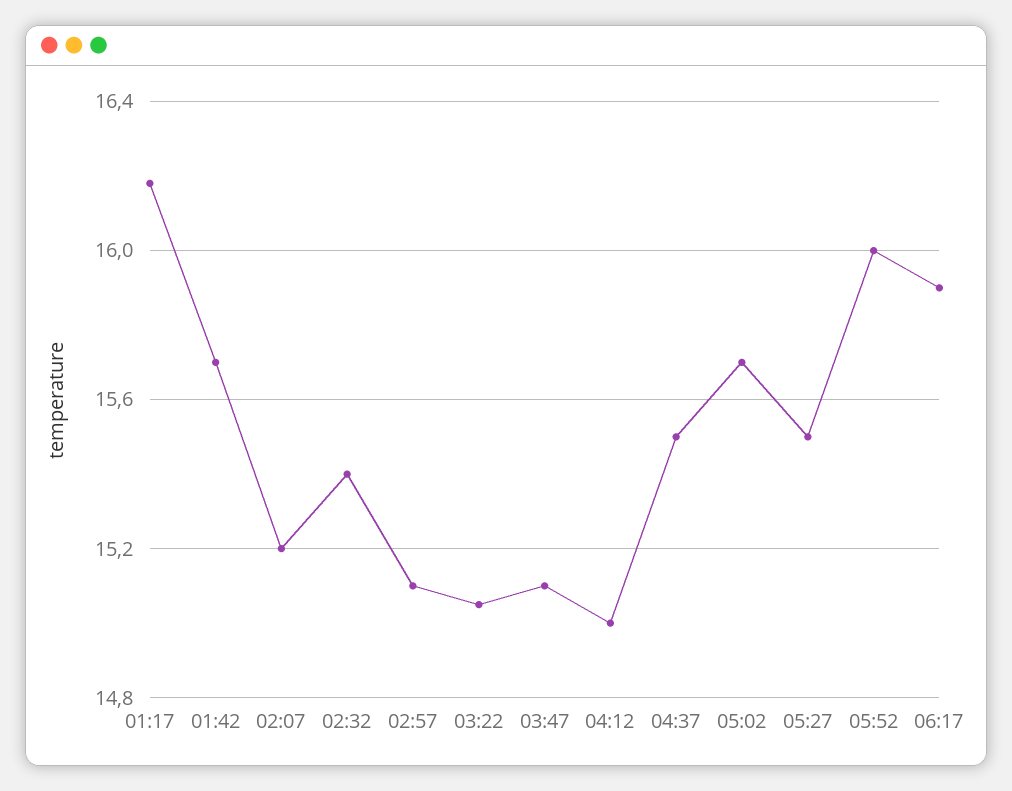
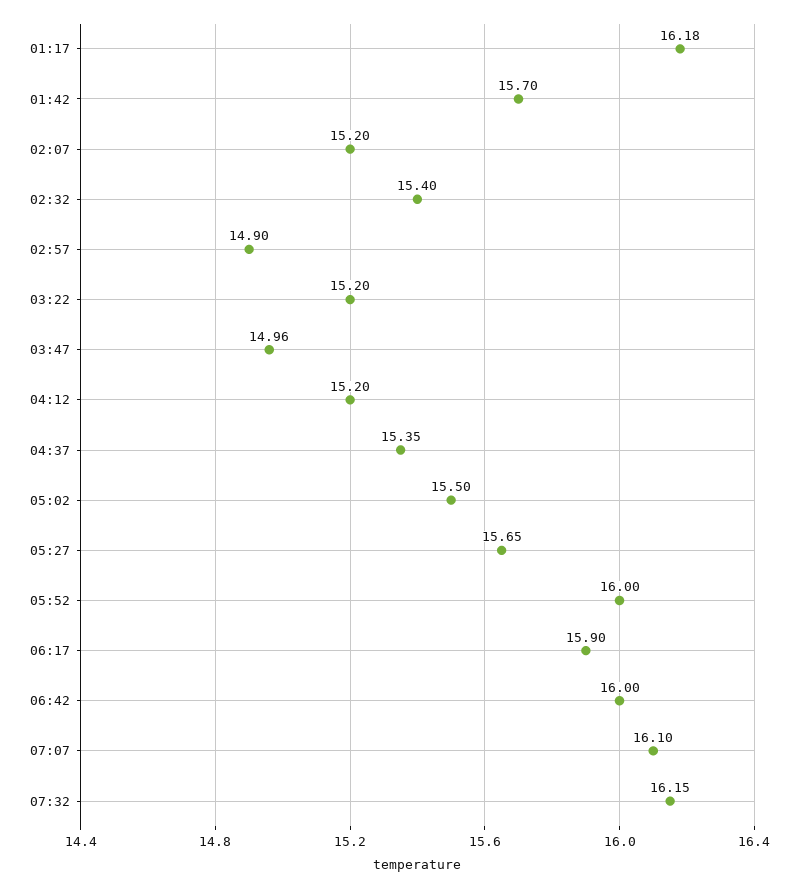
02:57: 15.1 -> 14.9
03:22: 15.05 -> 15.2
03:47: 15.1 -> 14.96
04:12: 15 -> 15.2
04:37: 15.5 -> 15.35
05:02: 15.7 -> 15.5
05:27: 15.5 -> 15.65
06:42: none -> 16
07:07: none -> 16.1
07:32: none -> 16.15

